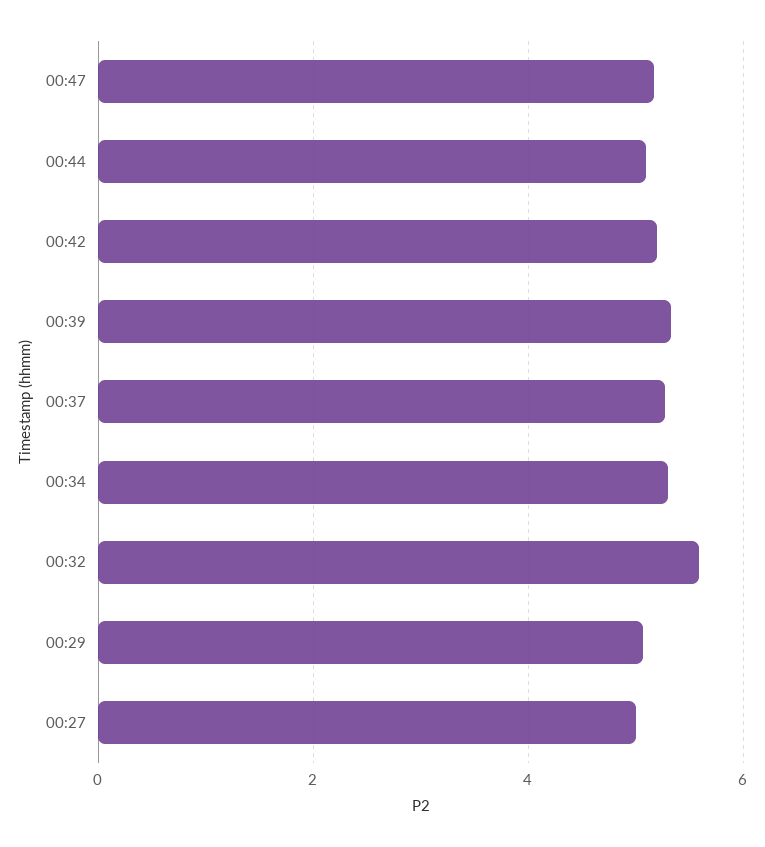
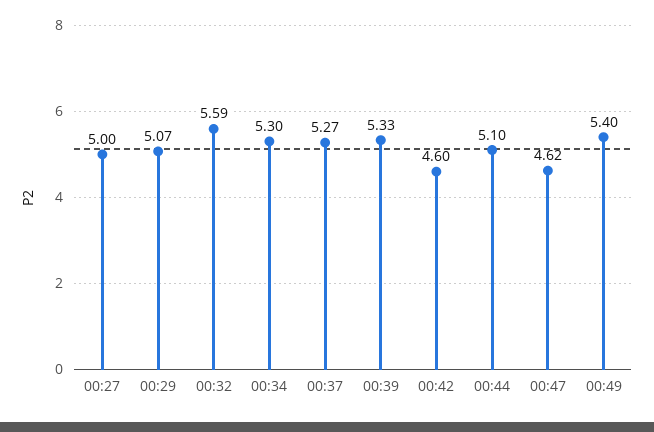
00:47: 5.2 -> 4.62
00:42: 5.2 -> 4.6
00:49: none -> 5.4

